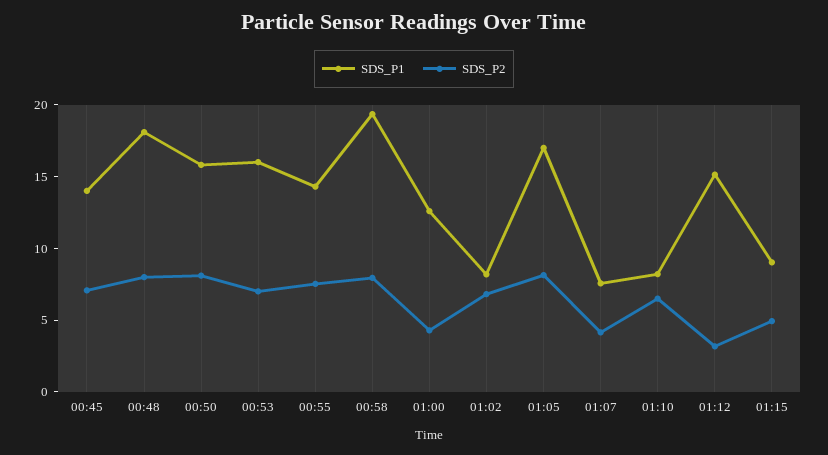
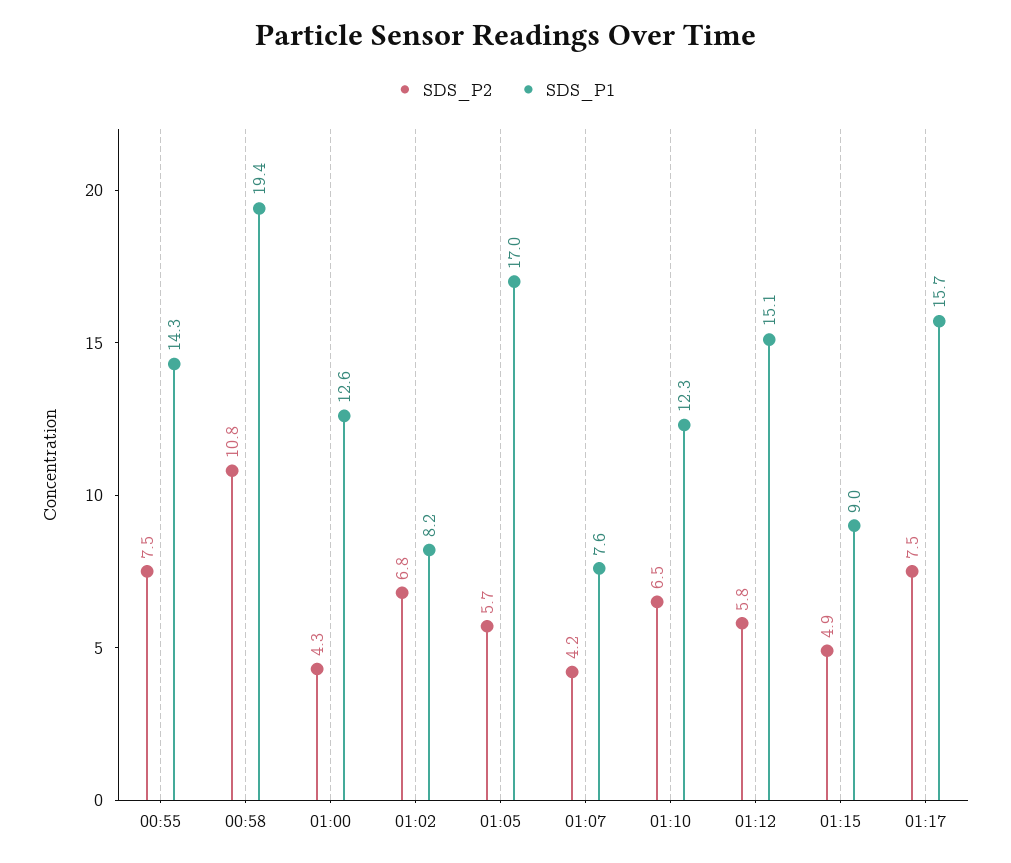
SDS_P1, 00:45: 14 -> none
SDS_P2, 00:45: 7 -> none
SDS_P1, 00:48: 18 -> none
SDS_P2, 00:48: 8 -> none
SDS_P1, 00:50: 16 -> none
SDS_P2, 00:50: 8 -> none
SDS_P1, 00:53: 16 -> none
SDS_P2, 00:53: 7 -> none
SDS_P2, 00:58: 8 -> 10.8
SDS_P2, 01:05: 8 -> 5.7
SDS_P1, 01:10: 8 -> 12.3
SDS_P2, 01:12: 3 -> 5.8
SDS_P2, 01:17: none -> 7.5
SDS_P1, 01:17: none -> 15.7

